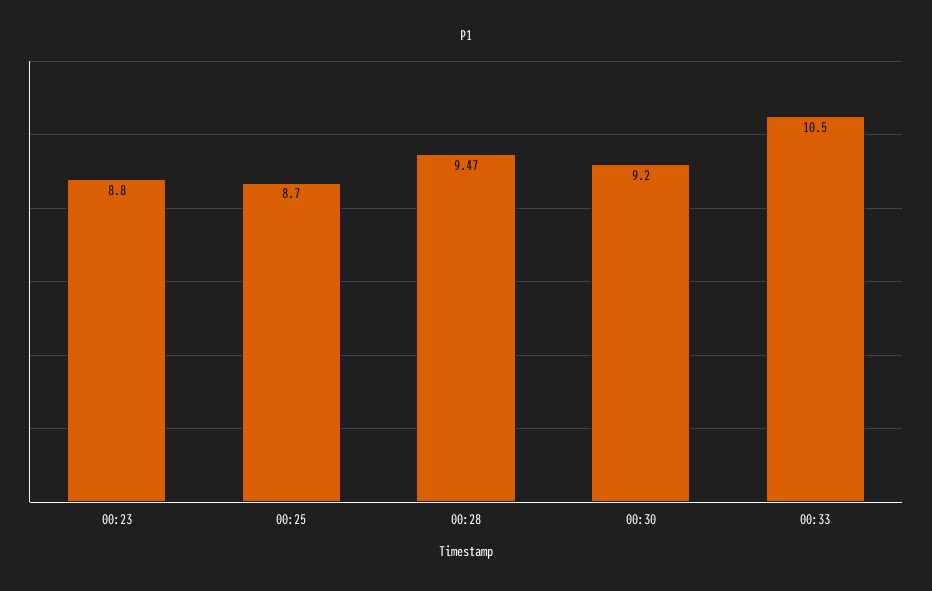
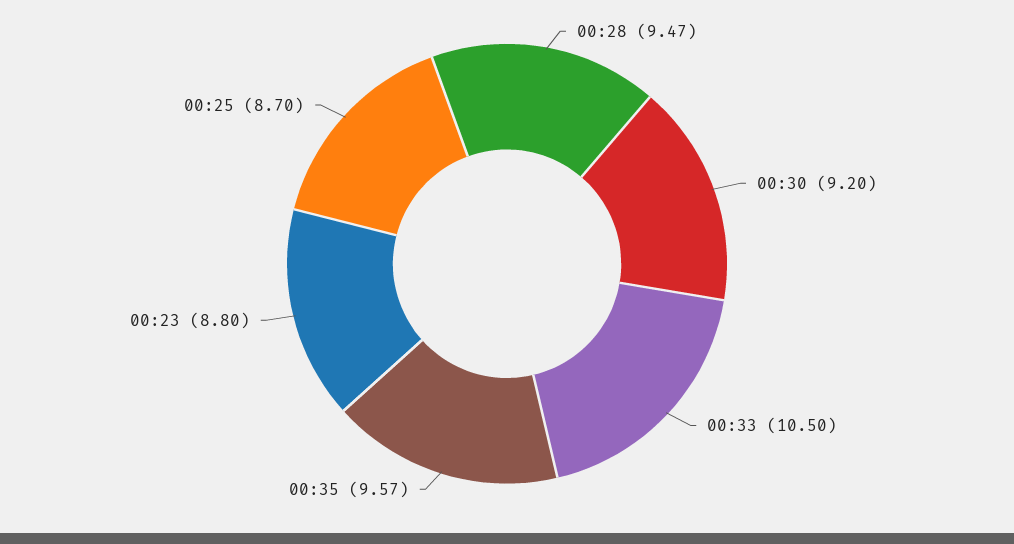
00:35: none -> 9.57

